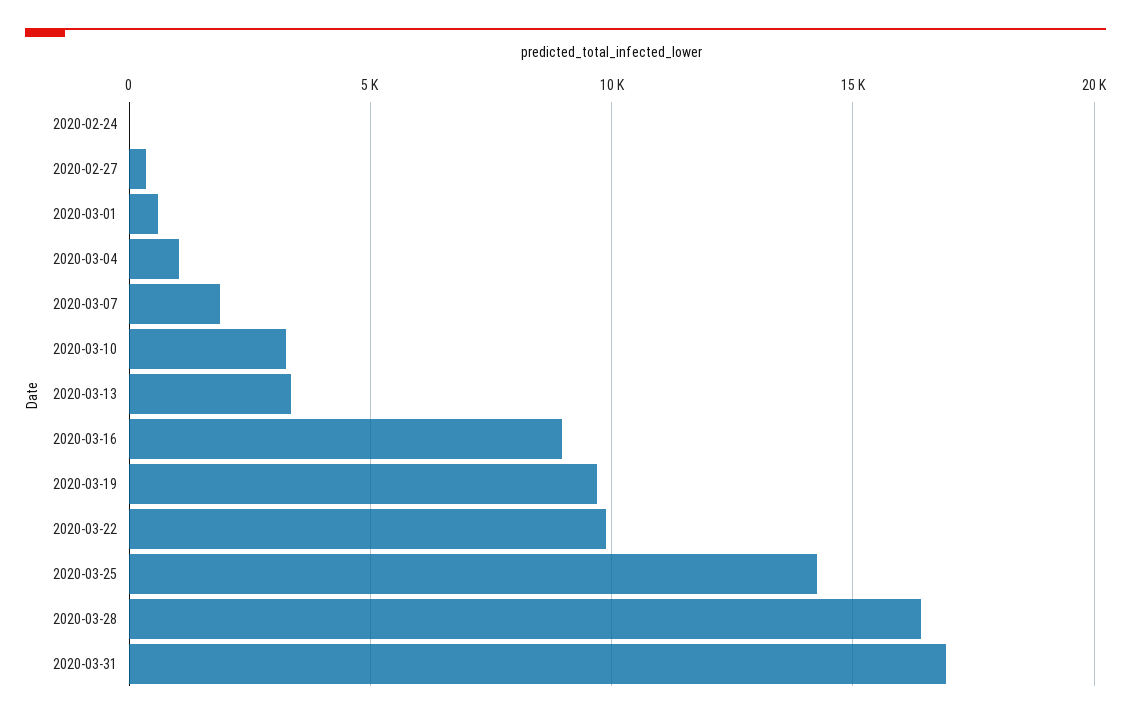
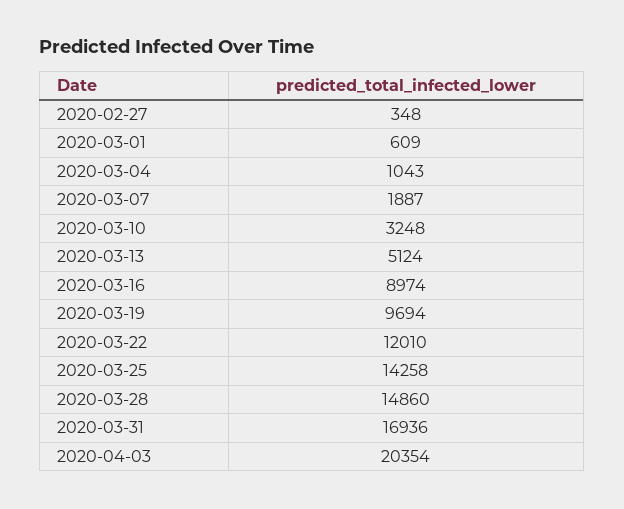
2020-02-24: 0 -> none
2020-03-13: 3500 -> 5124
2020-03-22: 10000 -> 12010
2020-03-28: 16500 -> 14860
2020-04-03: none -> 20354

